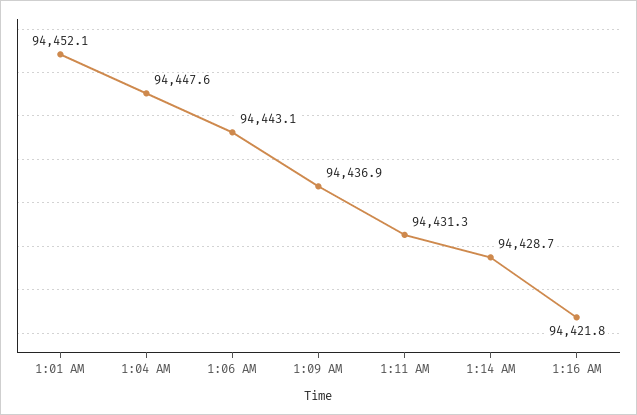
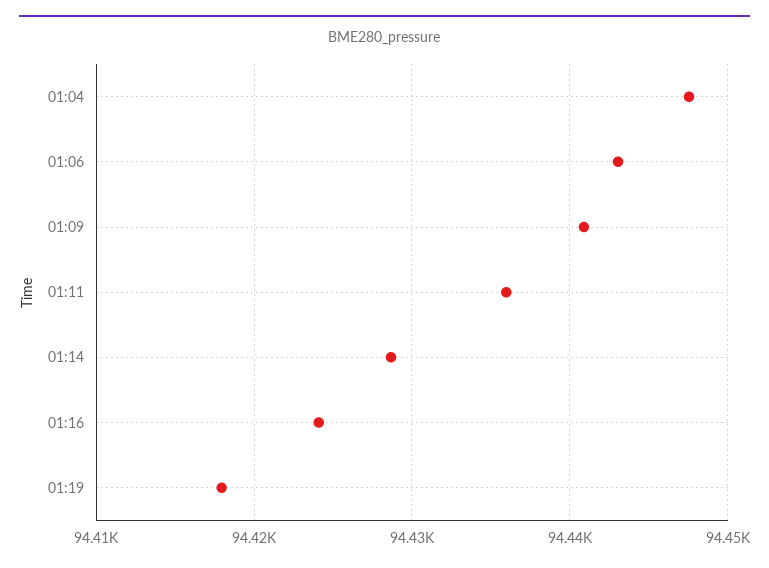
1:01 AM: 94452.1 -> none
1:09 AM: 94436.9 -> 94441
1:11 AM: 94431.3 -> 94436
1:16 AM: 94421.8 -> 94424
01:19: none -> 94418

